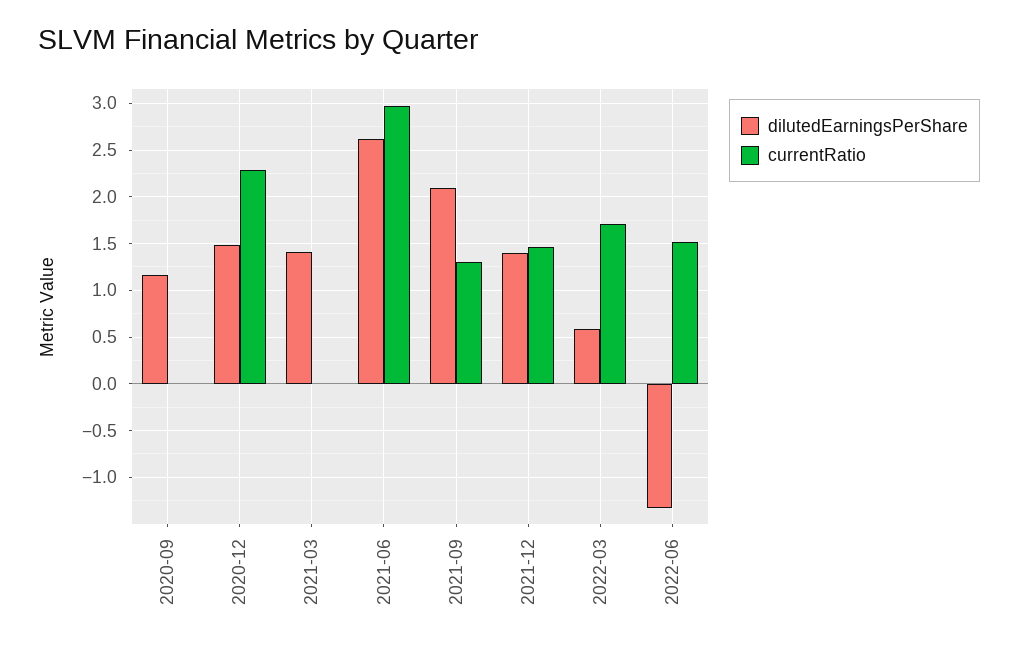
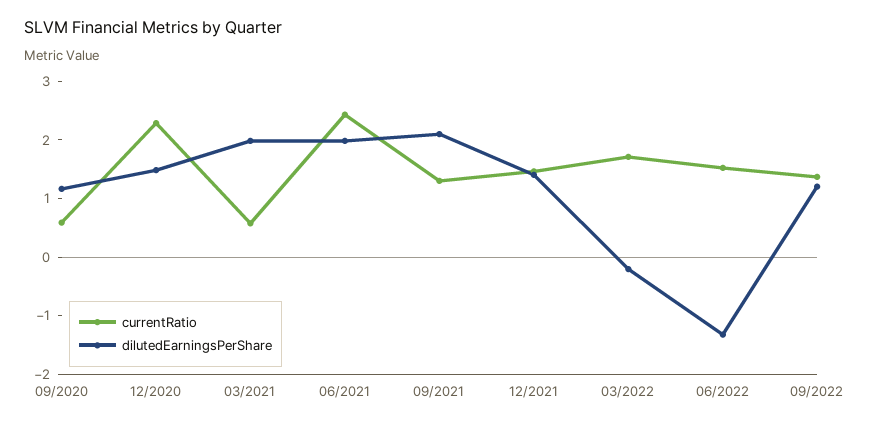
currentRatio, 2020-09: 0 -> 0.6
dilutedEarningsPerShare, 2021-03: 1.4 -> 2
currentRatio, 2021-03: 0 -> 0.6
dilutedEarningsPerShare, 2021-06: 2.6 -> 2
currentRatio, 2021-06: 3 -> 2.4
dilutedEarningsPerShare, 2022-03: 0.6 -> -0.2
currentRatio, 09/2022: none -> 1.4
dilutedEarningsPerShare, 09/2022: none -> 1.2

